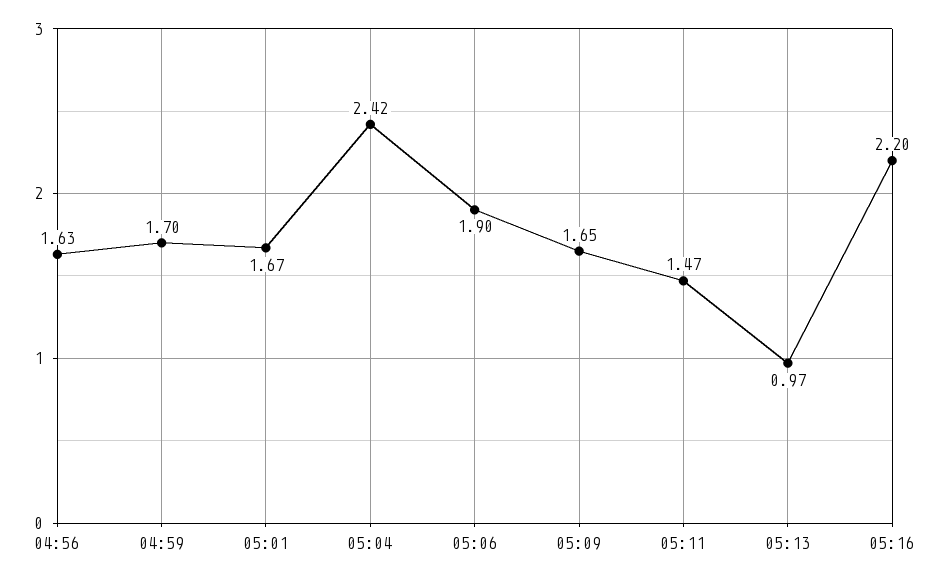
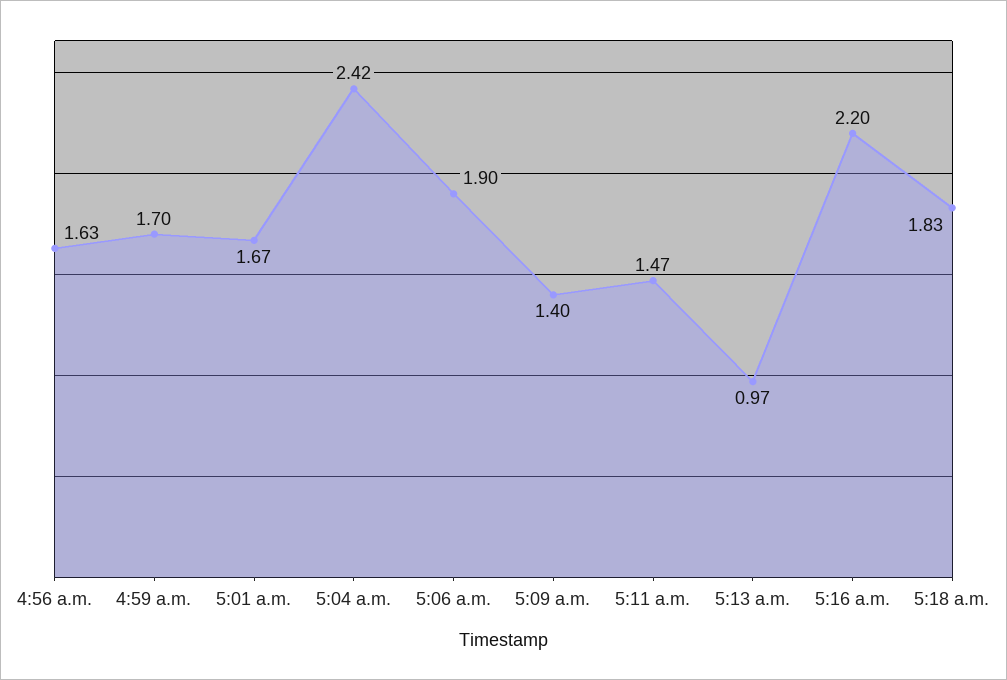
05:09: 1.65 -> 1.4
5:18 a.m.: none -> 1.83

